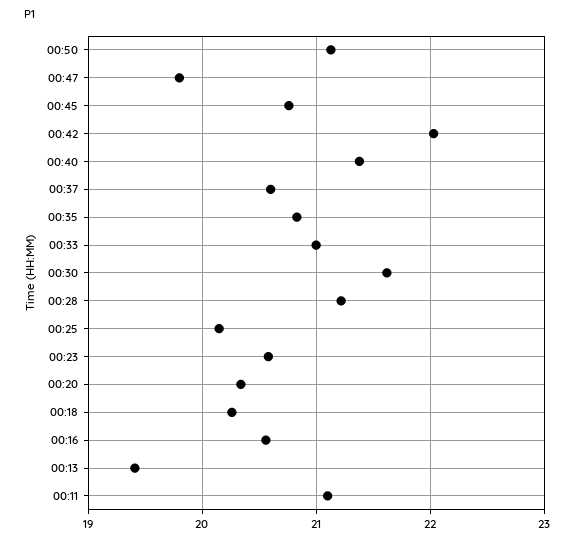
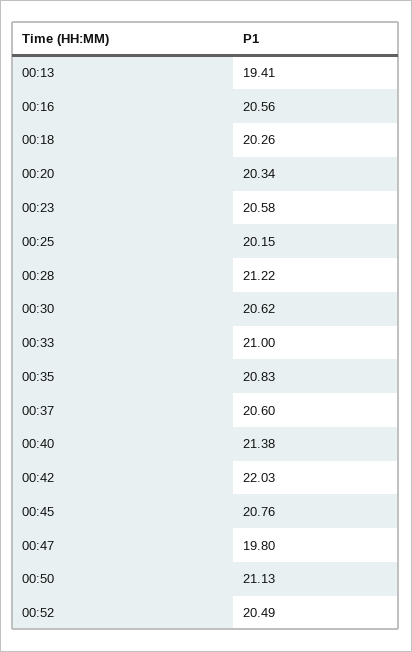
00:30: 21.6 -> 20.62
00:11: 21.1 -> none
00:52: none -> 20.49

